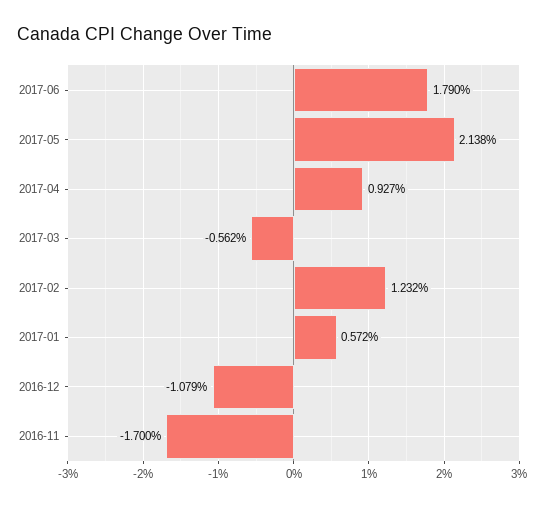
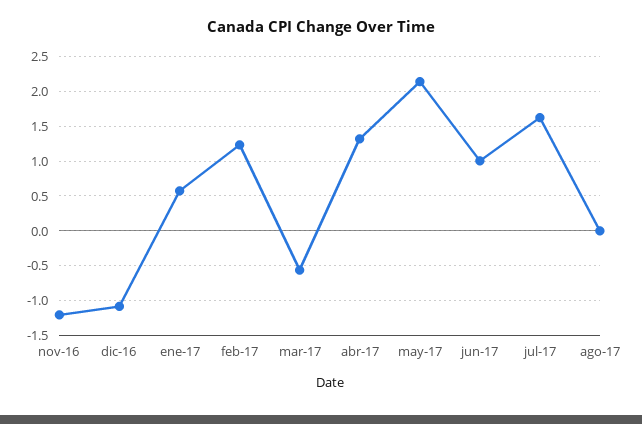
2017-06: 1.79 -> 1
2017-04: 0.927 -> 1.3
2016-11: -1.7 -> -1.2
jul-17: none -> 1.6
ago-17: none -> 0

